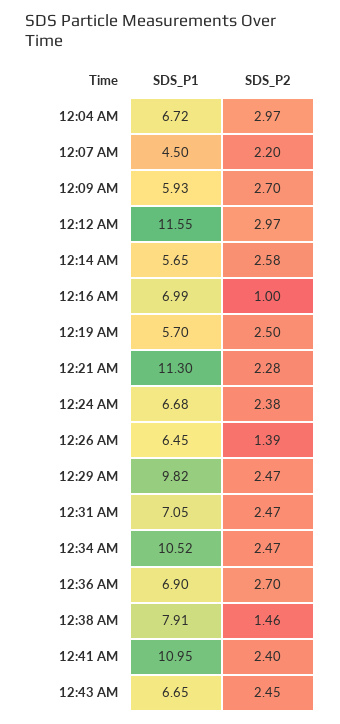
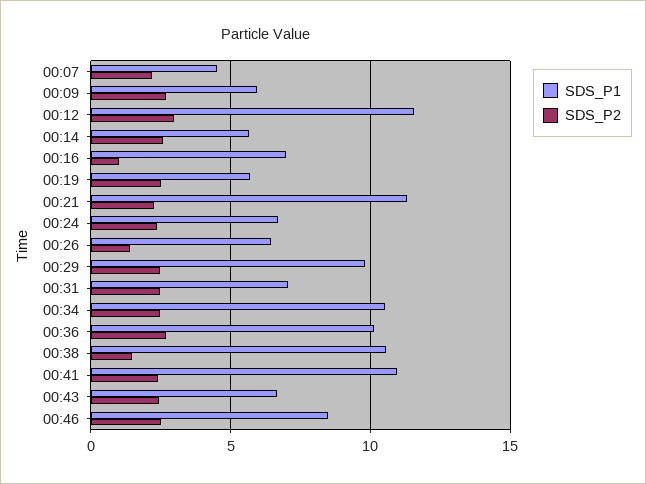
SDS_P1, 12:04 AM: 6.72 -> none
SDS_P2, 12:04 AM: 2.97 -> none
SDS_P1, 12:36 AM: 6.9 -> 10
SDS_P1, 12:38 AM: 7.91 -> 10.5
SDS_P1, 00:46: none -> 8.5
SDS_P2, 00:46: none -> 2.5

